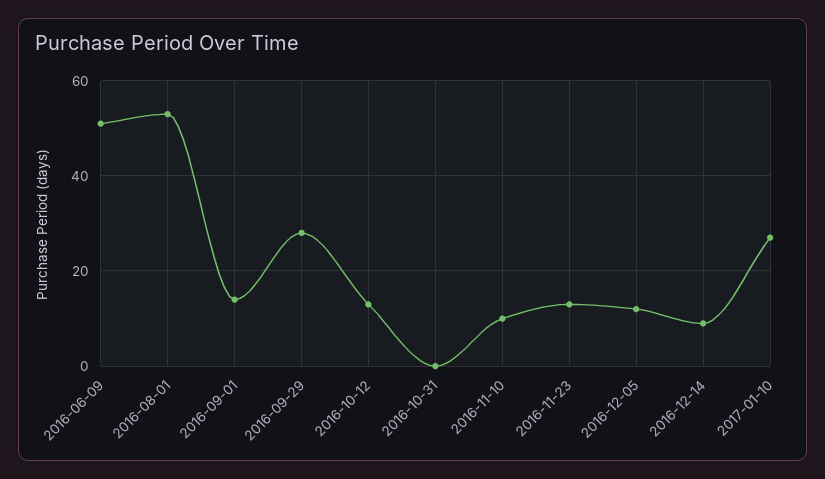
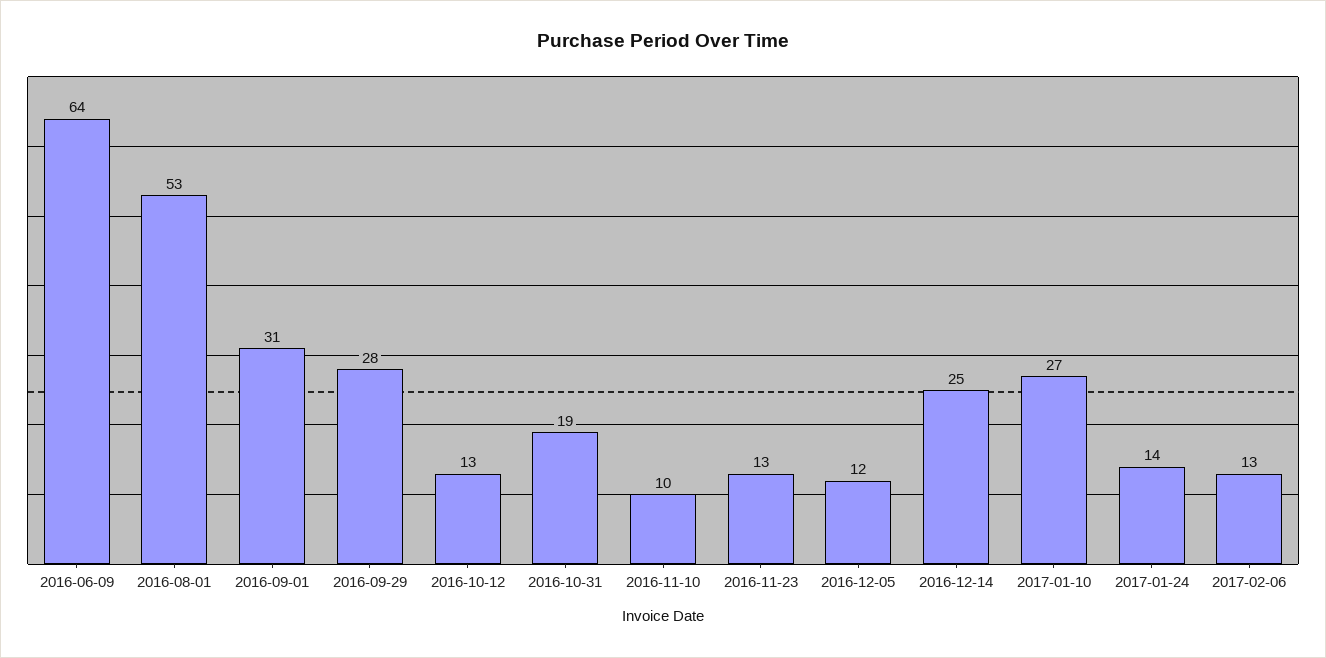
2016-06-09: 50 -> 64
2016-09-01: 15 -> 31
2016-10-31: 0 -> 19
2016-12-14: 10 -> 25
2017-01-24: none -> 14
2017-02-06: none -> 13

